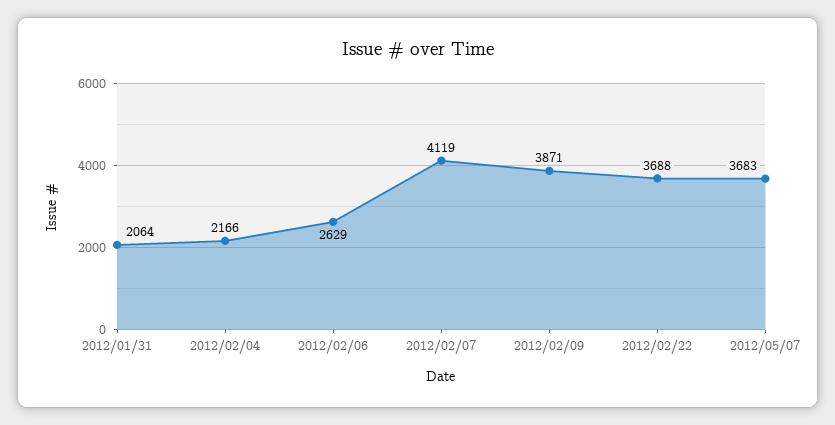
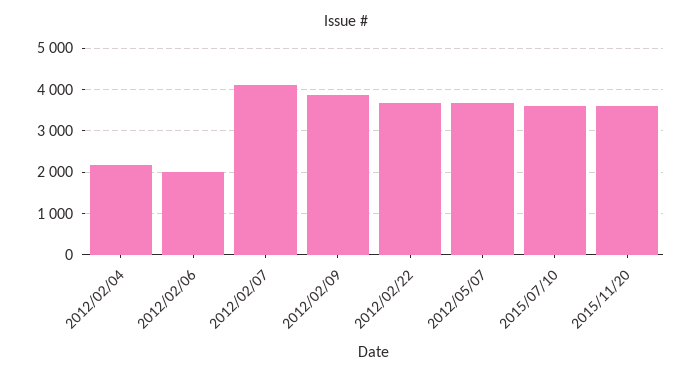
2012/01/31: 2064 -> none
2012/02/06: 2629 -> 2000
2015/07/10: none -> 3600
2015/11/20: none -> 3600

